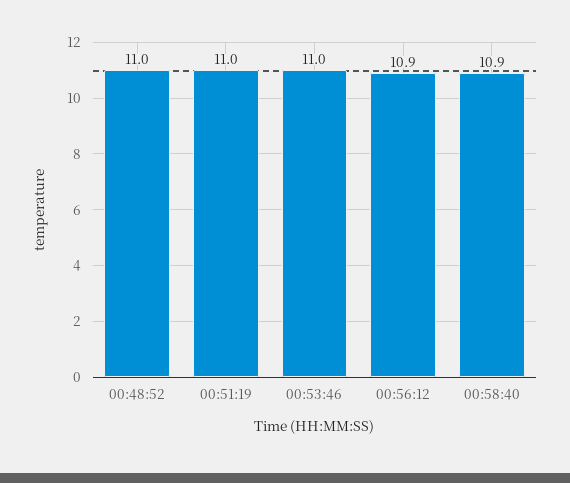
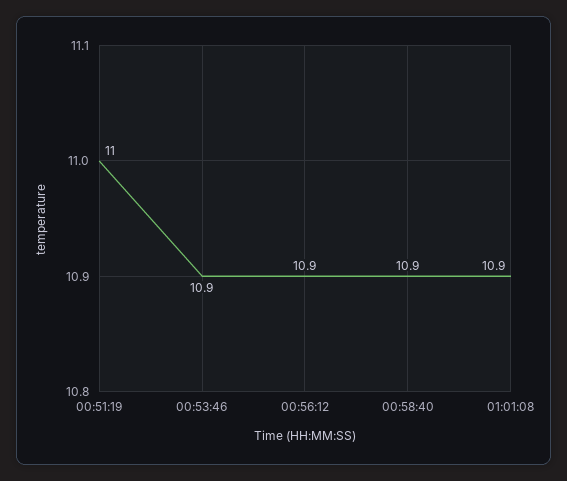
00:48:52: 11 -> none
00:53:46: 11 -> 10.9
01:01:08: none -> 10.9

